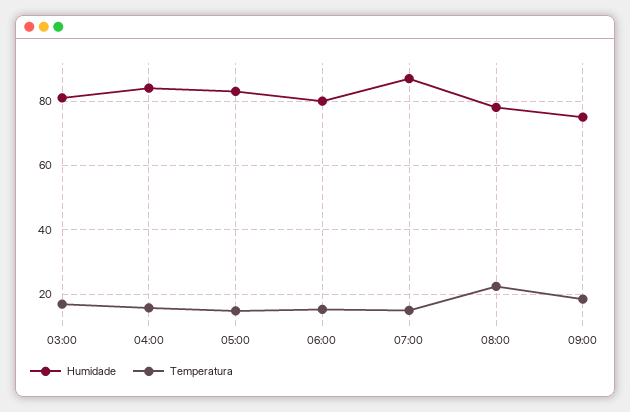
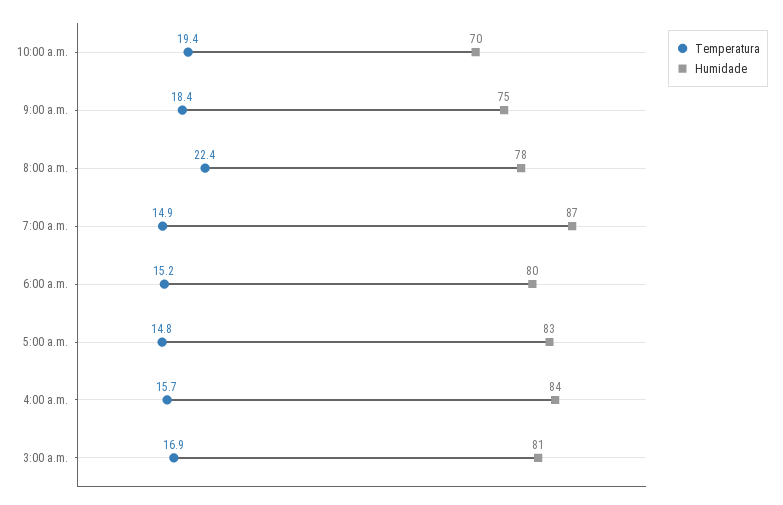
Temperatura, 10:00 a.m.: none -> 19.4
Humidade, 10:00 a.m.: none -> 70

